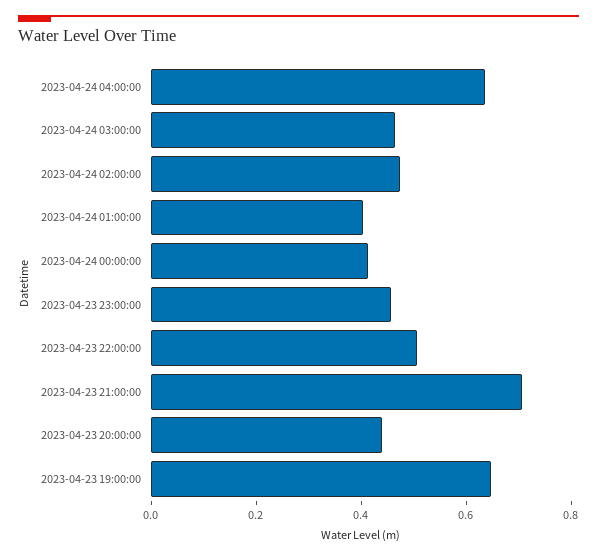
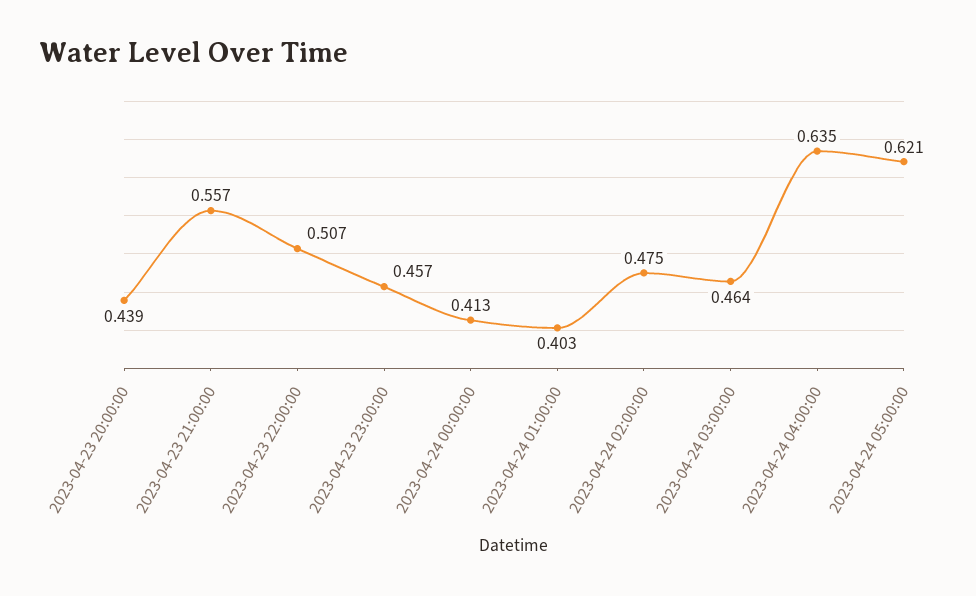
2023-04-23 21:00:00: 0.7 -> 0.557
2023-04-23 19:00:00: 0.65 -> none
2023-04-24 05:00:00: none -> 0.621

